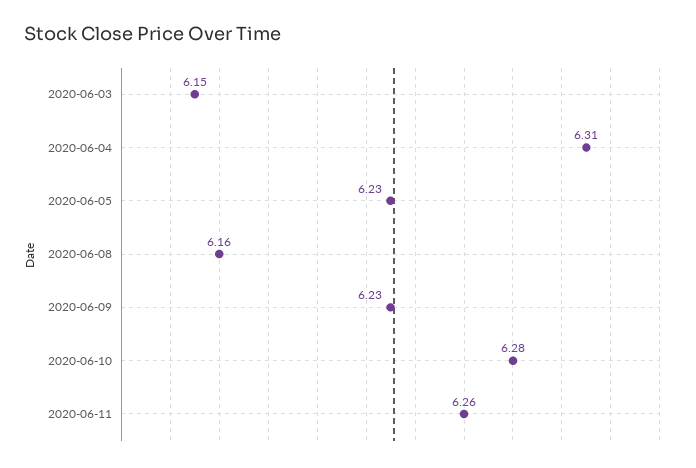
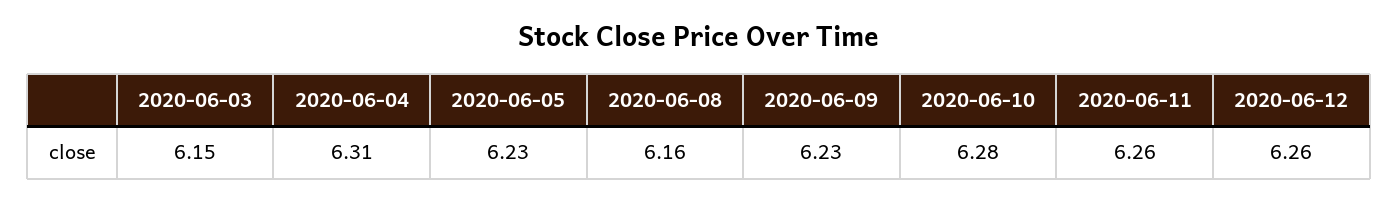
2020-06-12: none -> 6.26

